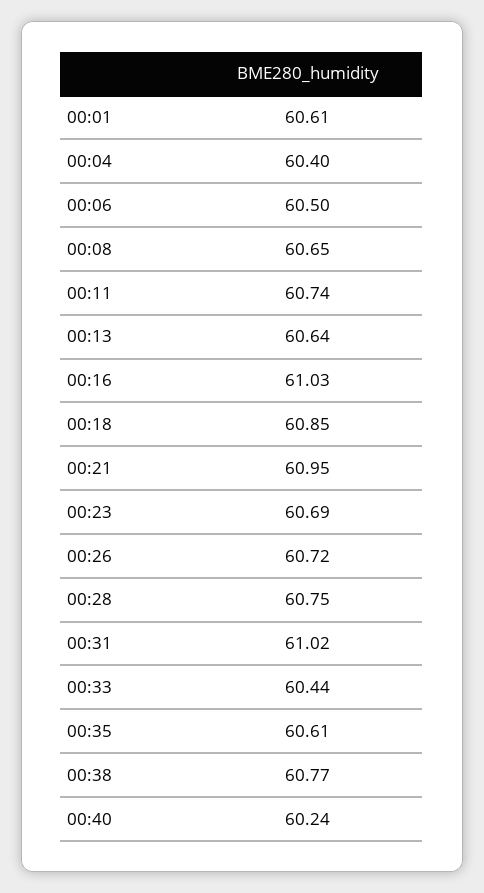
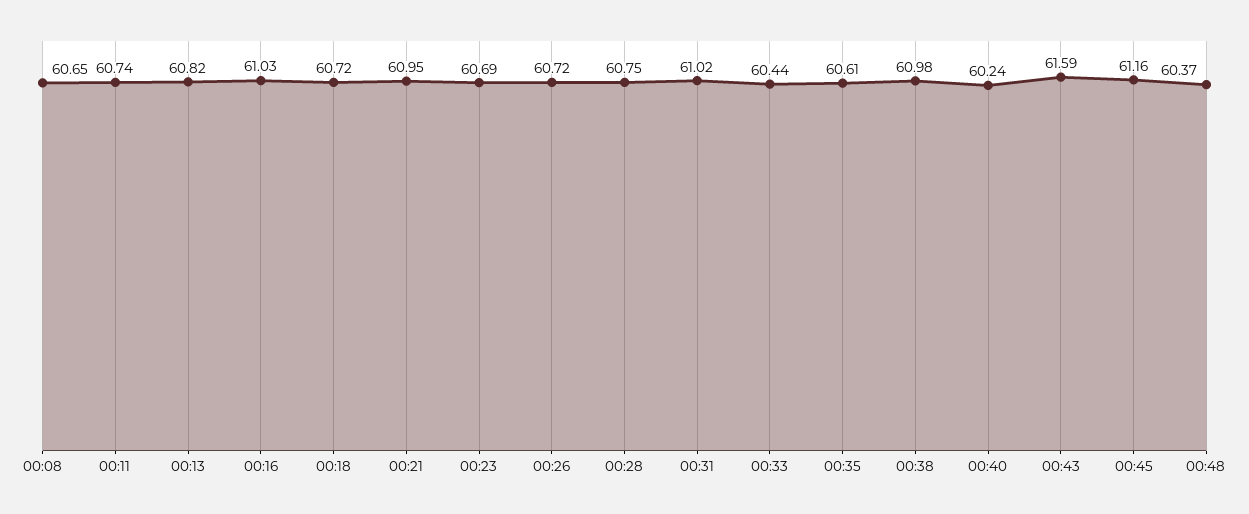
00:01: 60.61 -> none
00:04: 60.4 -> none
00:06: 60.5 -> none
00:13: 60.64 -> 60.82
00:18: 60.85 -> 60.72
00:38: 60.77 -> 60.98
00:43: none -> 61.59
00:45: none -> 61.16
00:48: none -> 60.37

